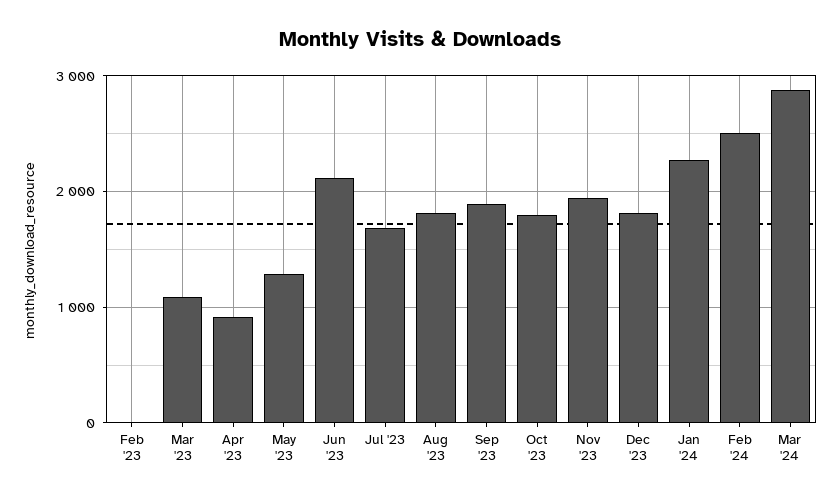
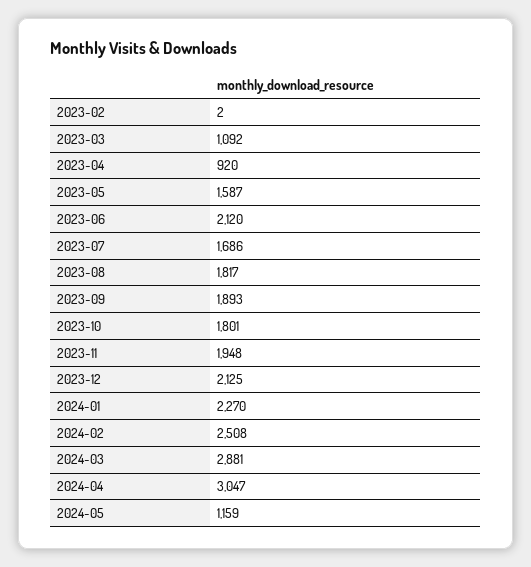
May '23: 1300 -> 1587
Dec '23: 1800 -> 2125
2024-04: none -> 3047
2024-05: none -> 1159

